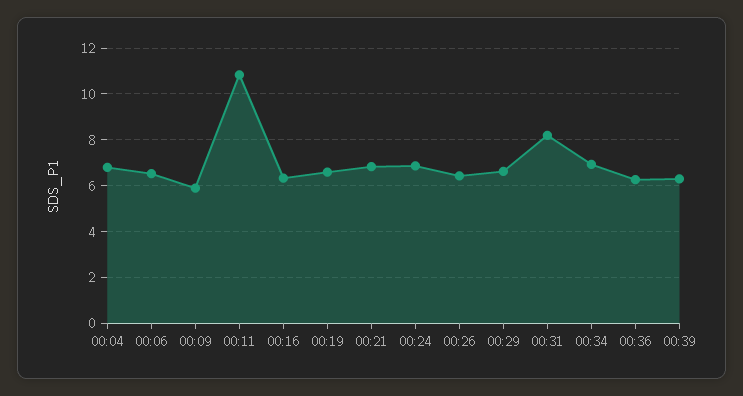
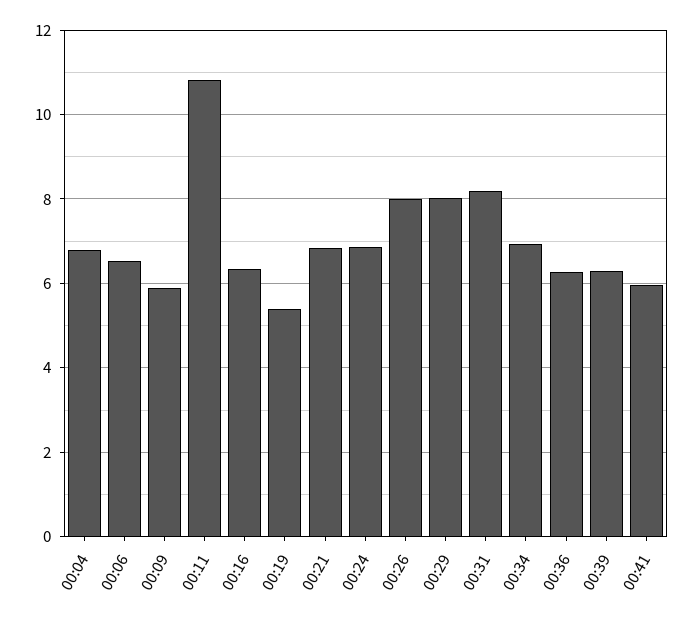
00:19: 6.5 -> 5.4
00:26: 6.5 -> 8
00:29: 6.5 -> 8
00:41: none -> 6

